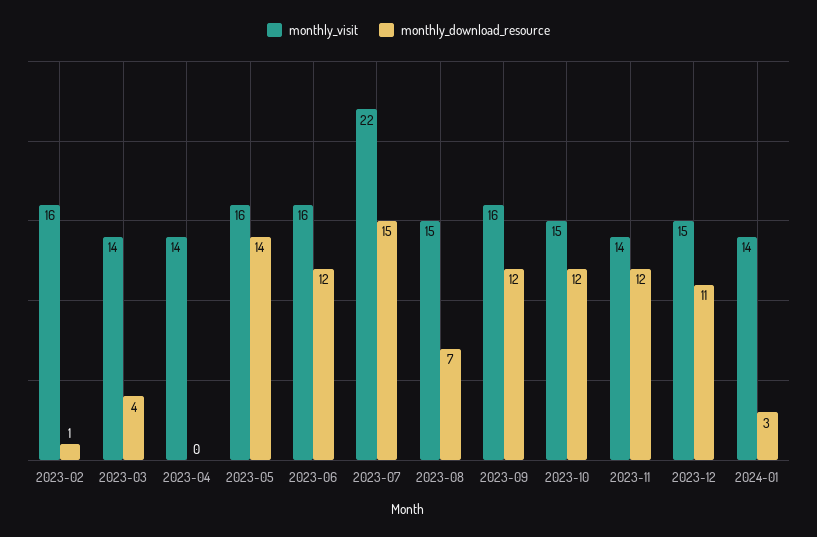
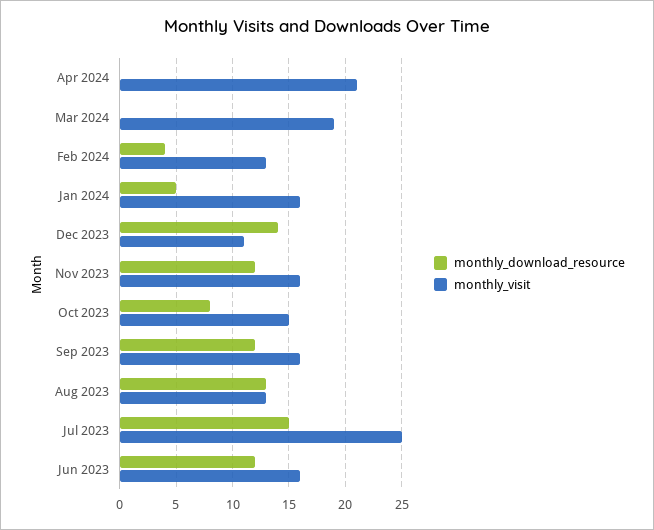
monthly_visit, 2023-02: 16 -> none
monthly_download_resource, 2023-02: 1 -> none
monthly_visit, 2023-03: 14 -> none
monthly_download_resource, 2023-03: 4 -> none
monthly_visit, 2023-04: 14 -> none
monthly_download_resource, 2023-04: 0 -> none
monthly_visit, 2023-05: 16 -> none
monthly_download_resource, 2023-05: 14 -> none
monthly_visit, 2023-07: 22 -> 25
monthly_visit, 2023-08: 15 -> 13
monthly_download_resource, 2023-08: 7 -> 13
monthly_download_resource, 2023-10: 12 -> 8
monthly_visit, 2023-11: 14 -> 16
monthly_visit, 2023-12: 15 -> 11
monthly_download_resource, 2023-12: 11 -> 14
monthly_visit, 2024-01: 14 -> 16
monthly_download_resource, 2024-01: 3 -> 5
monthly_download_resource, Apr 2024: none -> 0
monthly_visit, Apr 2024: none -> 21
monthly_download_resource, Mar 2024: none -> 0
monthly_visit, Mar 2024: none -> 19
monthly_download_resource, Feb 2024: none -> 4
monthly_visit, Feb 2024: none -> 13

